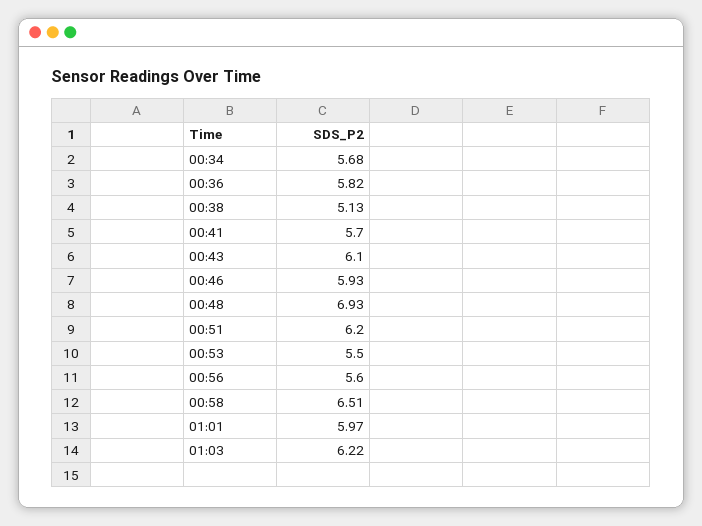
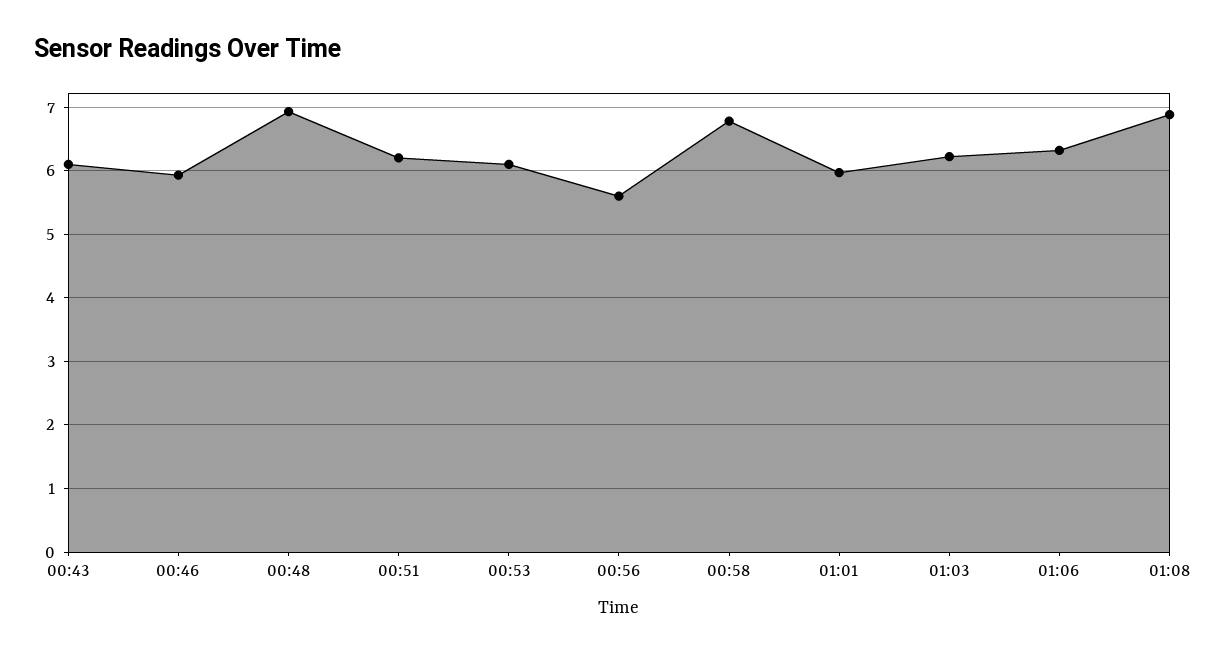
00:34: 5.68 -> none
00:36: 5.82 -> none
00:38: 5.13 -> none
00:41: 5.7 -> none
00:53: 5.5 -> 6.1
00:58: 6.51 -> 6.8
01:06: none -> 6.3
01:08: none -> 6.9

